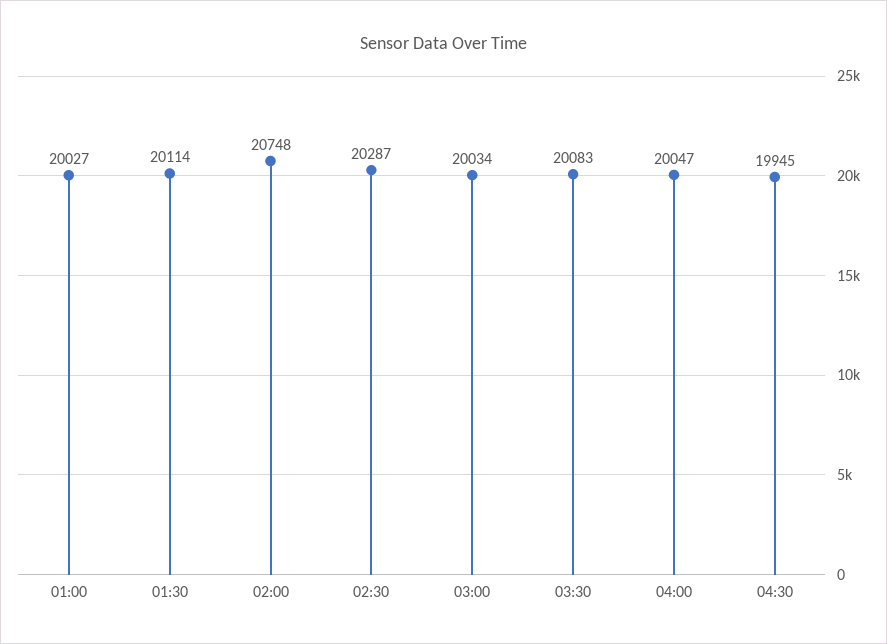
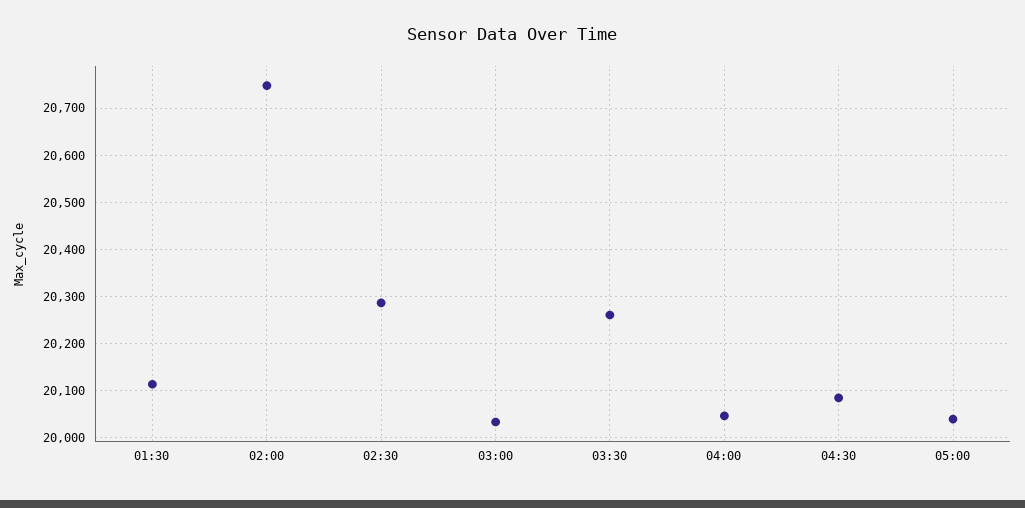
01:00: 20027 -> none
03:30: 20083 -> 20260
04:30: 19945 -> 20080
05:00: none -> 20040

